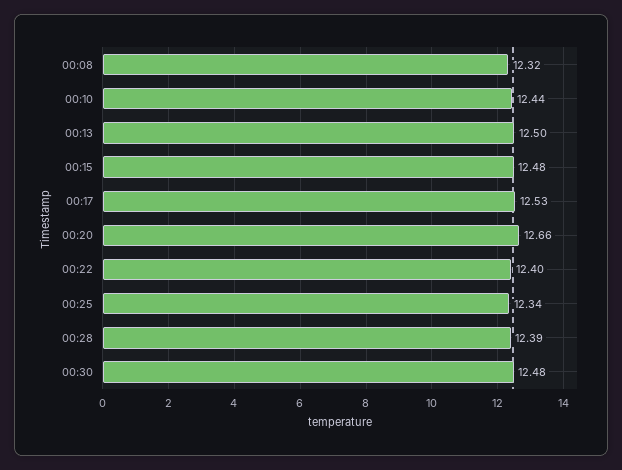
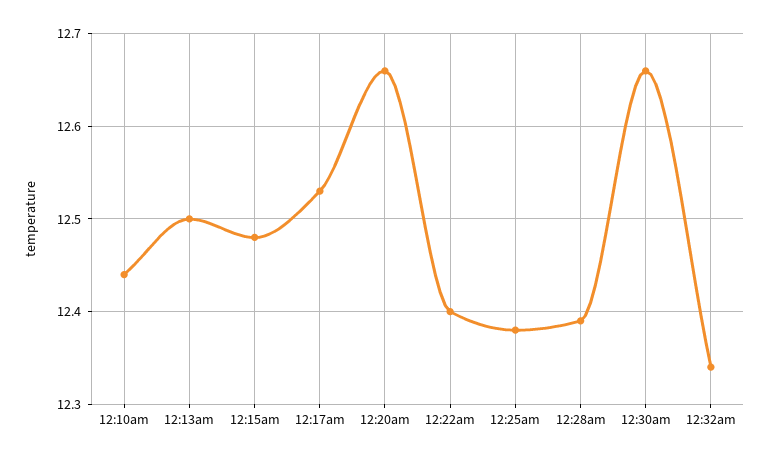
00:08: 12.32 -> none
00:25: 12.34 -> 12.38
00:30: 12.48 -> 12.66
12:32am: none -> 12.34

